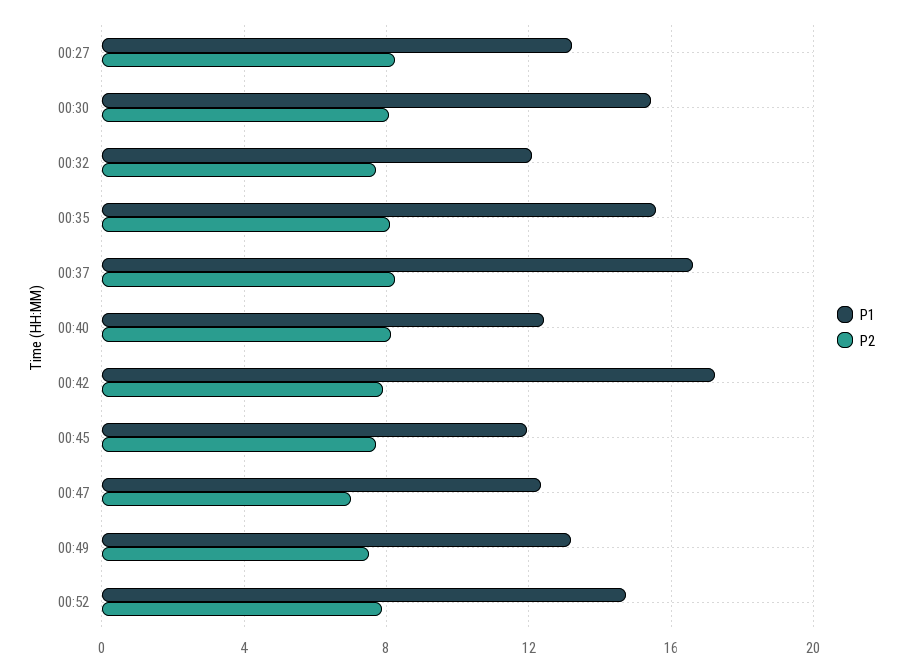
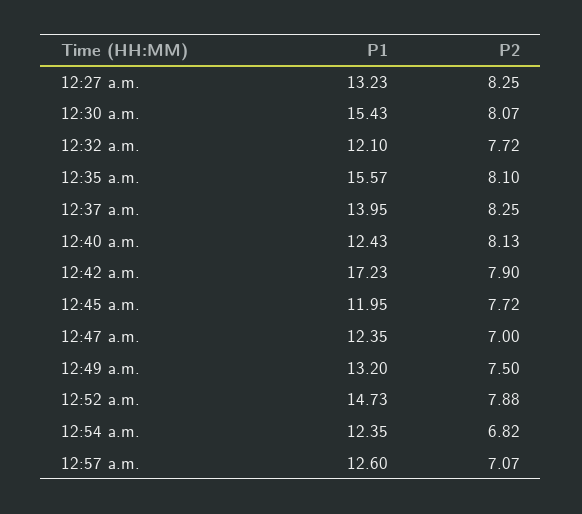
P1, 00:37: 16.5 -> 13.95
P1, 12:54 a.m.: none -> 12.35
P2, 12:54 a.m.: none -> 6.82
P1, 12:57 a.m.: none -> 12.6
P2, 12:57 a.m.: none -> 7.07

